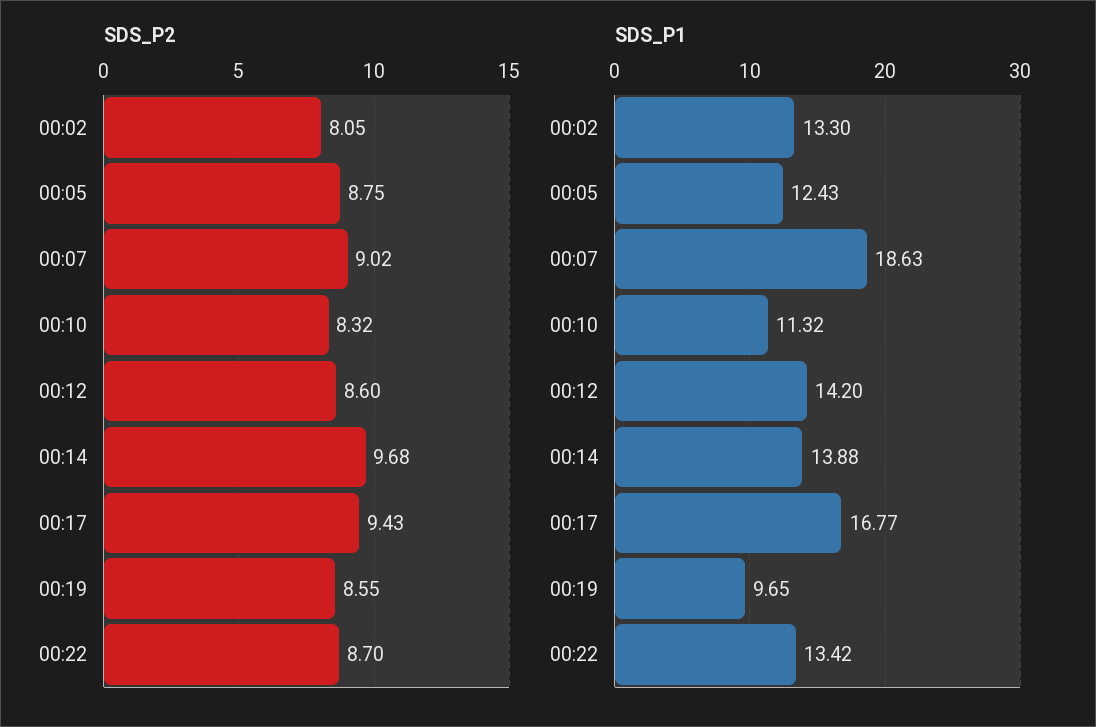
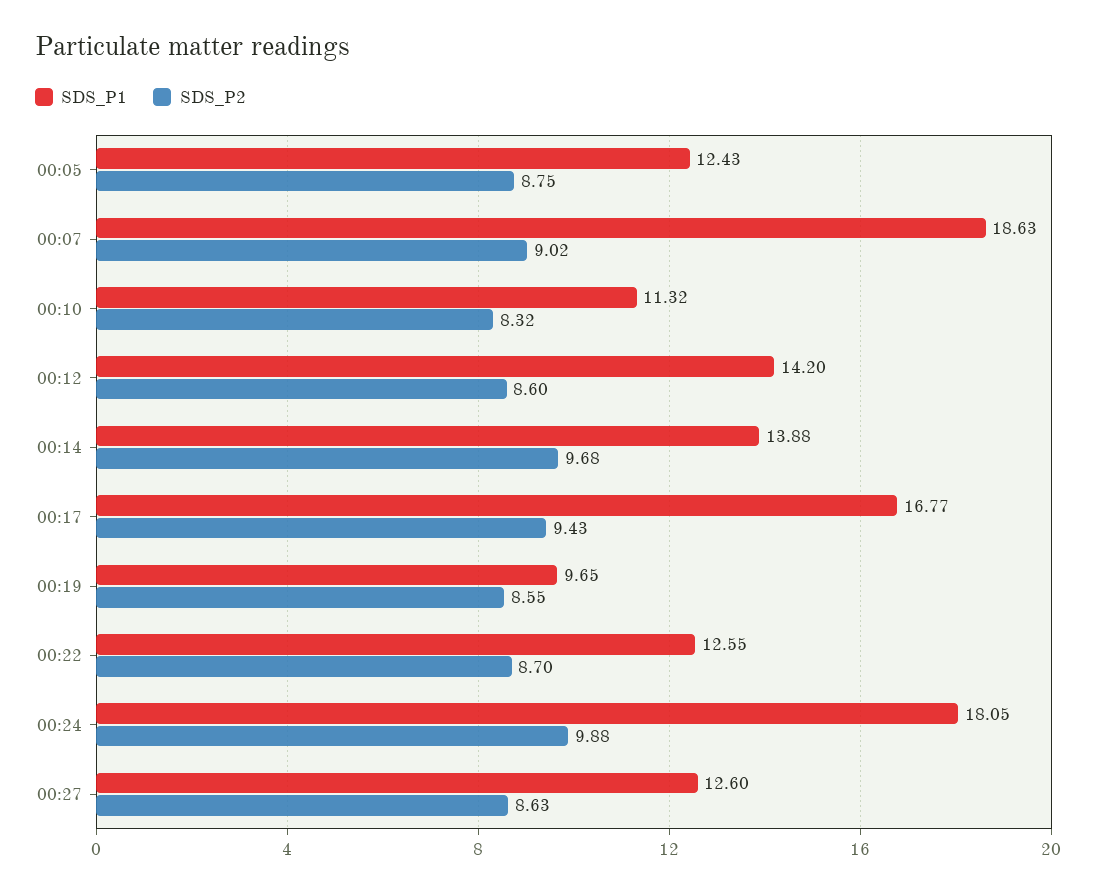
SDS_P2, 00:02: 8.05 -> none
SDS_P1, 00:02: 13.3 -> none
SDS_P1, 00:22: 13.42 -> 12.55
SDS_P1, 00:24: none -> 18.05
SDS_P2, 00:24: none -> 9.88
SDS_P1, 00:27: none -> 12.6
SDS_P2, 00:27: none -> 8.63

